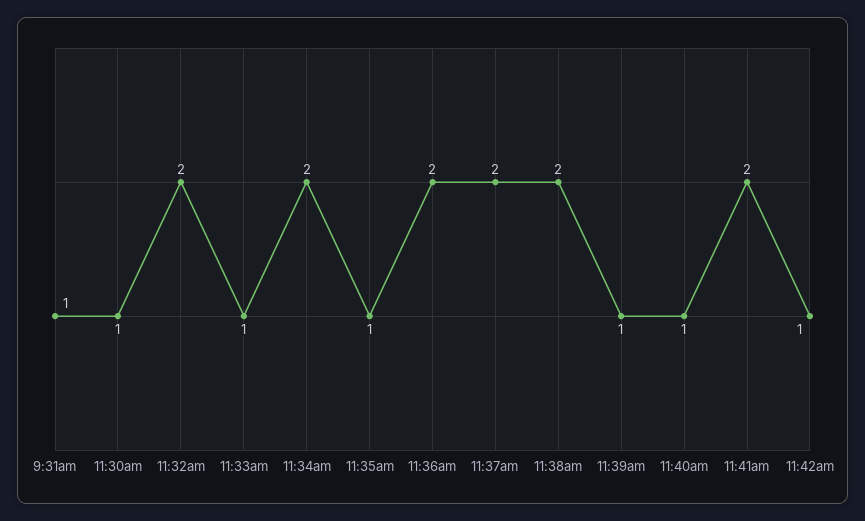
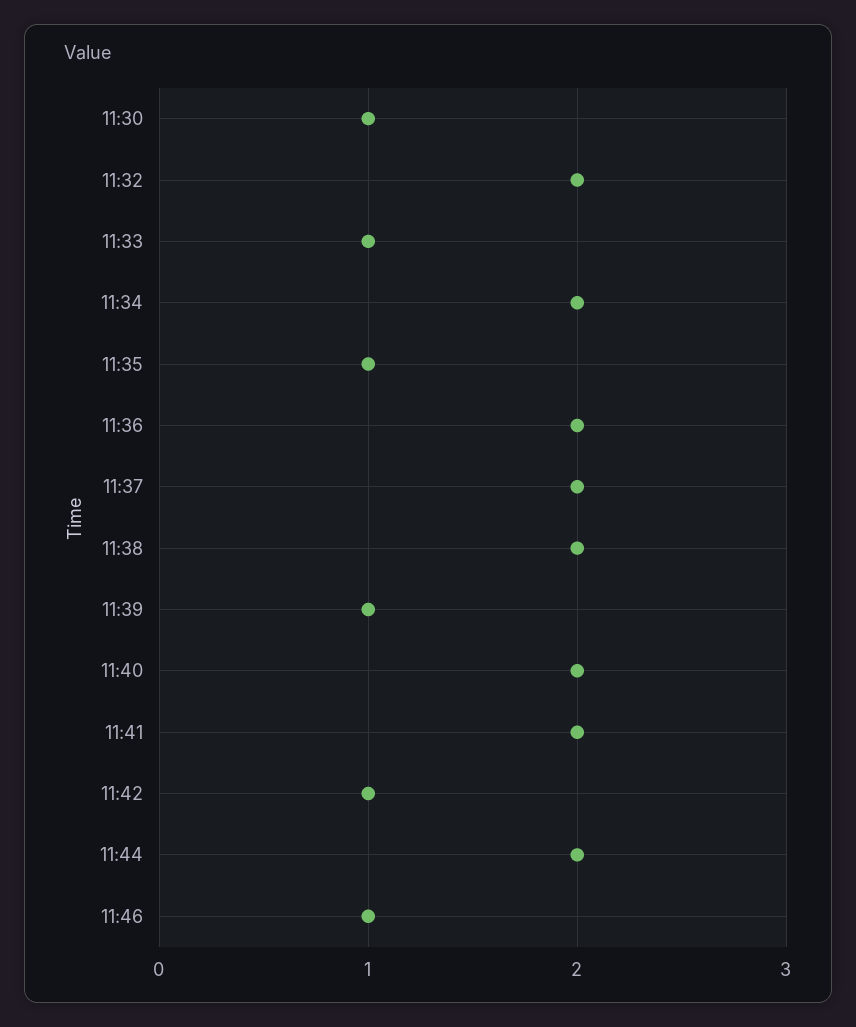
9:31am: 1 -> none
11:40am: 1 -> 2
11:44: none -> 2
11:46: none -> 1

